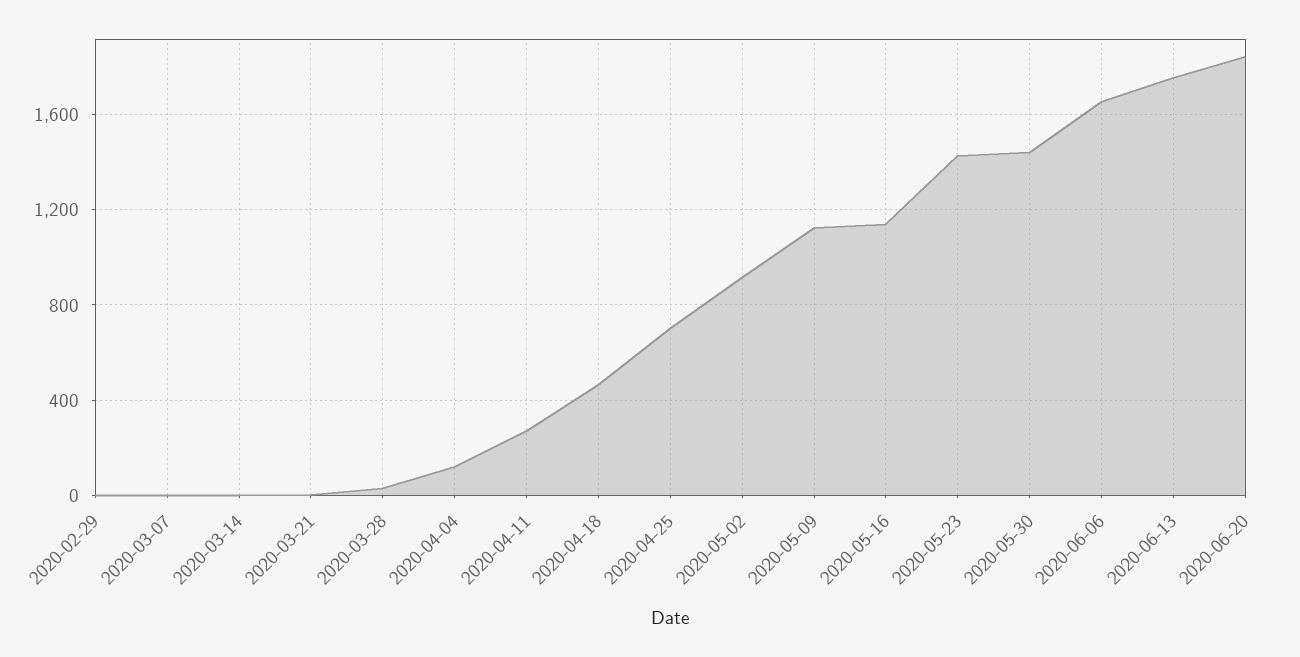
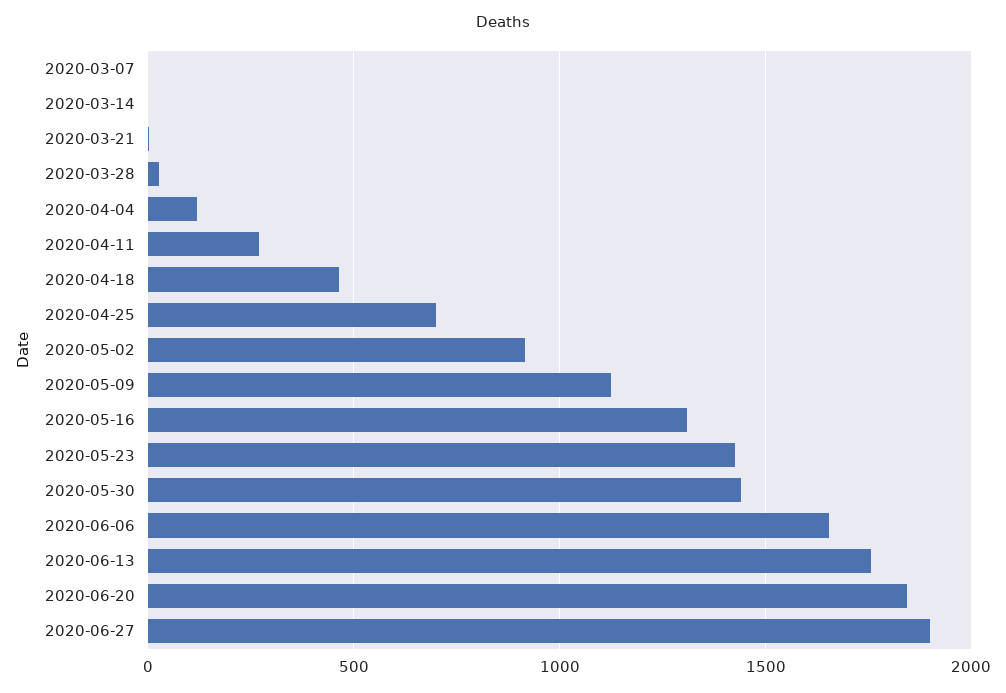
2020-02-29: 0 -> none
2020-05-16: 1150 -> 1300
2020-06-27: none -> 1900

